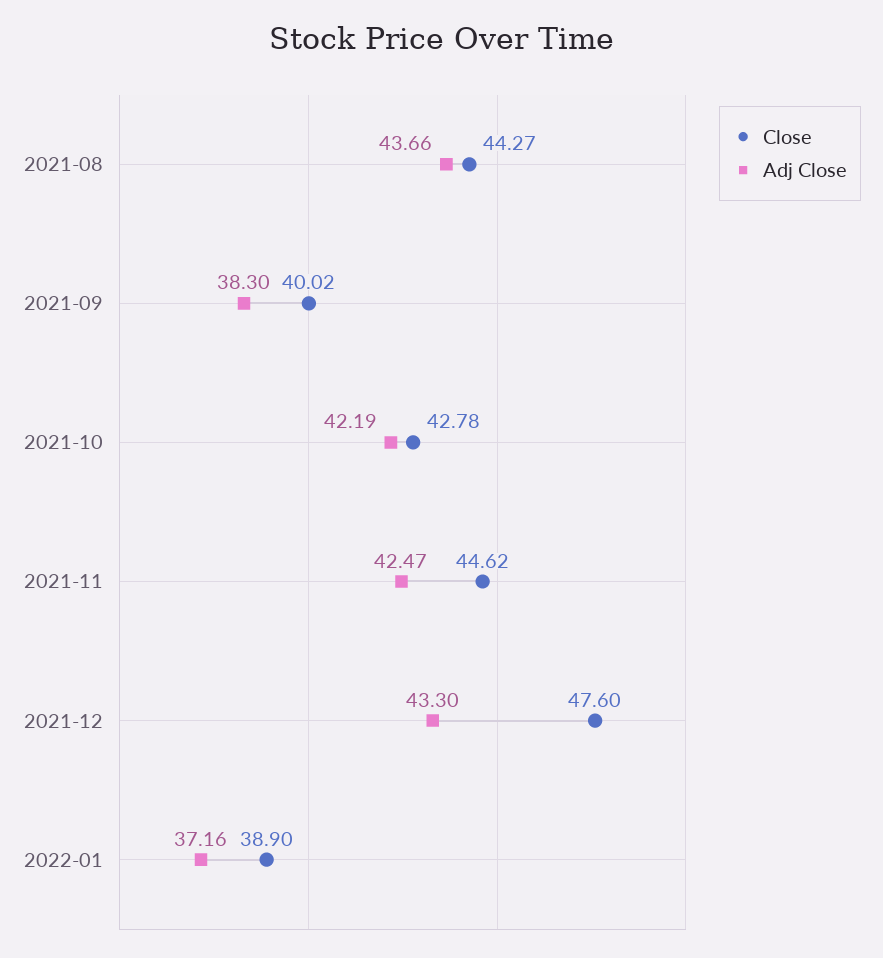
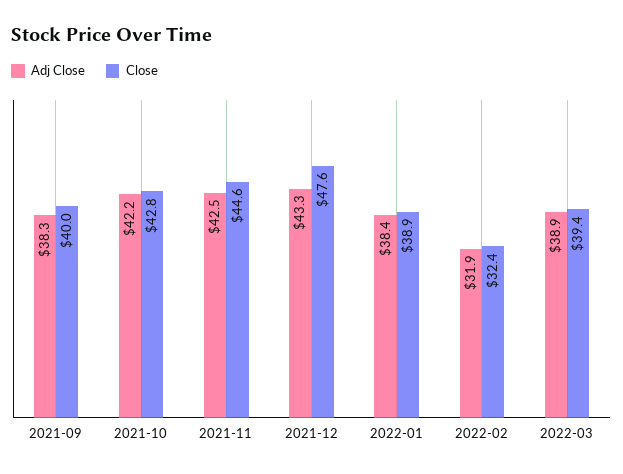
Close, 2021-08: 44.27 -> none
Adj Close, 2021-08: 43.66 -> none
Adj Close, 2022-01: 37.16 -> 38.4
Adj Close, 2022-02: none -> 31.9
Close, 2022-02: none -> 32.4
Adj Close, 2022-03: none -> 38.9
Close, 2022-03: none -> 39.4

